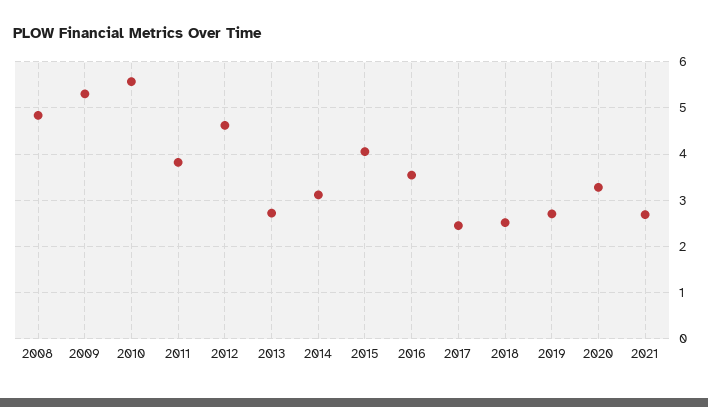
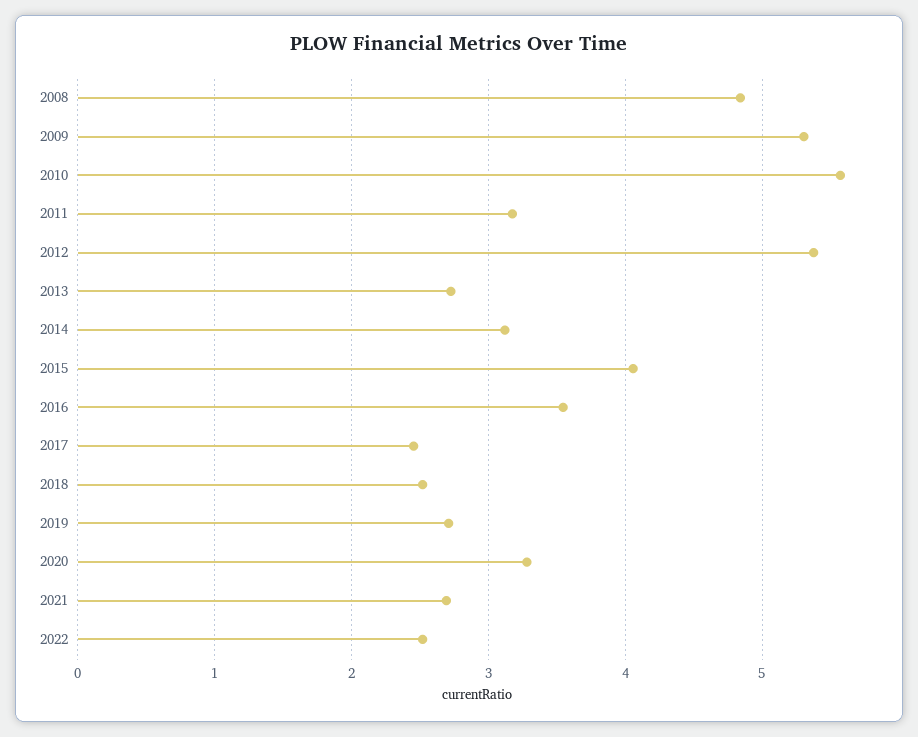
2011: 3.8 -> 3.2
2012: 4.6 -> 5.4
2022: none -> 2.5

